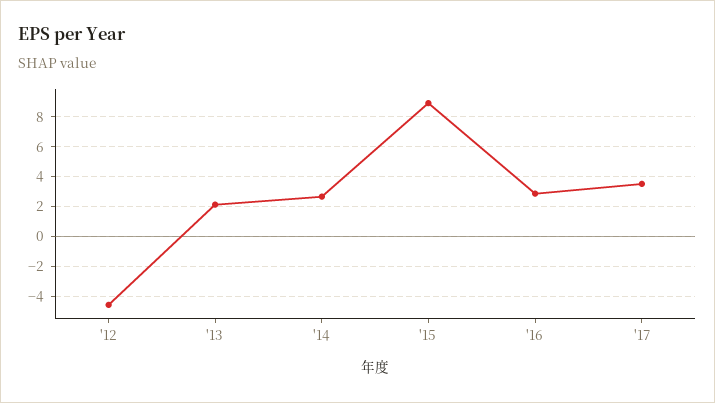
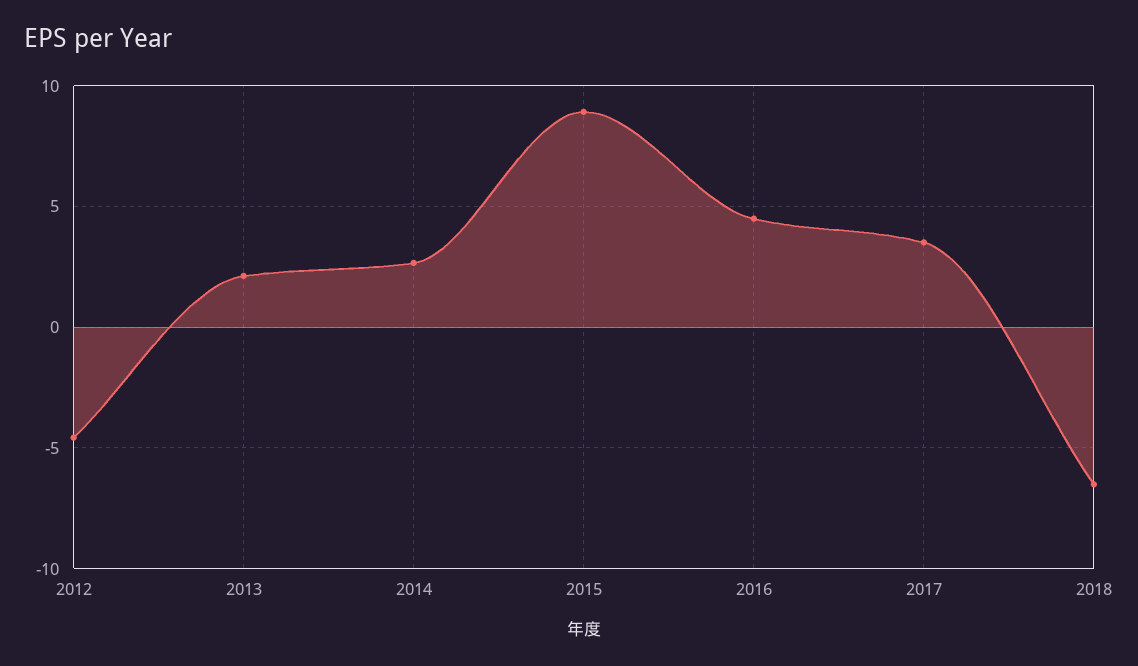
'16: 3 -> 4.5
2018: none -> -6.5

